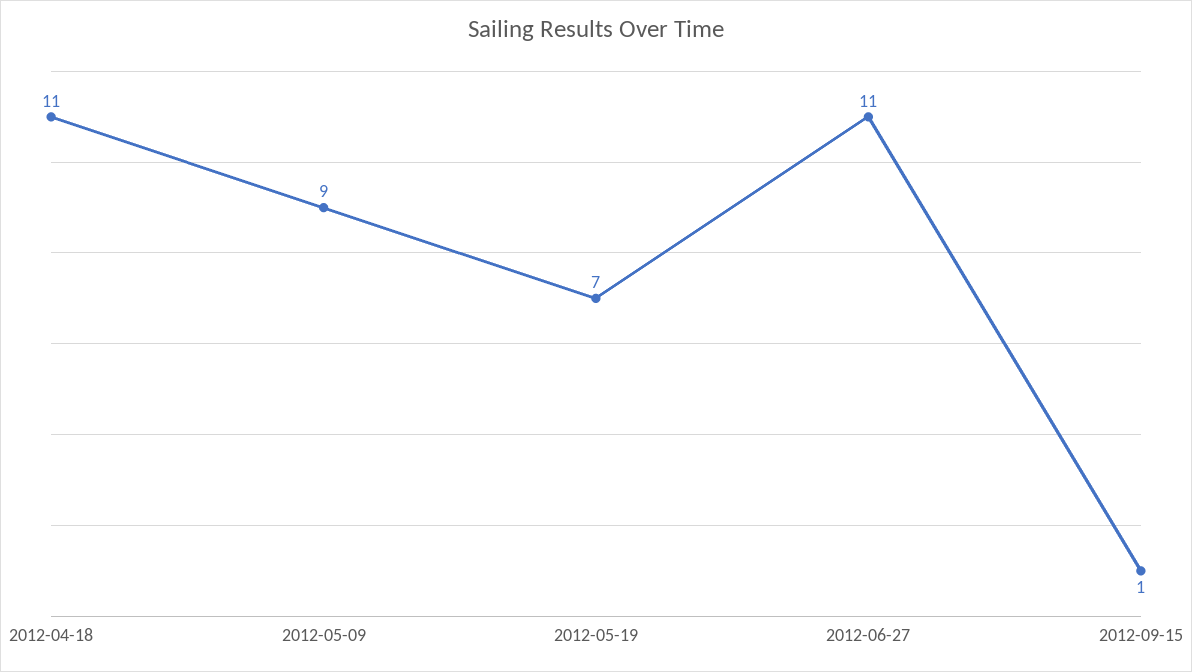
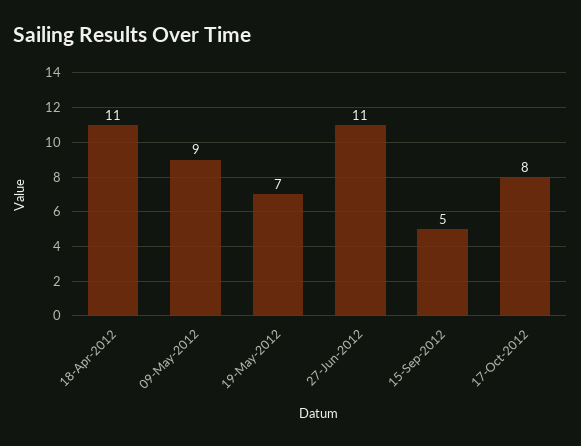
2012-09-15: 1 -> 5
17-Oct-2012: none -> 8

